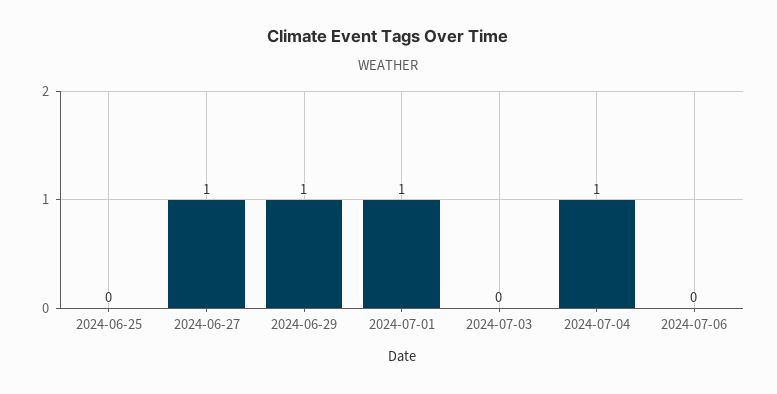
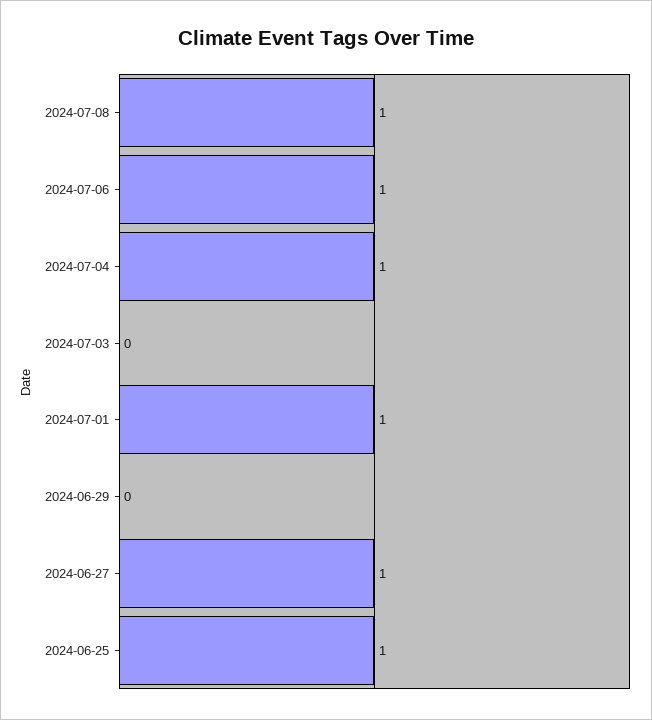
2024-06-25: 0 -> 1
2024-06-29: 1 -> 0
2024-07-06: 0 -> 1
2024-07-08: none -> 1

